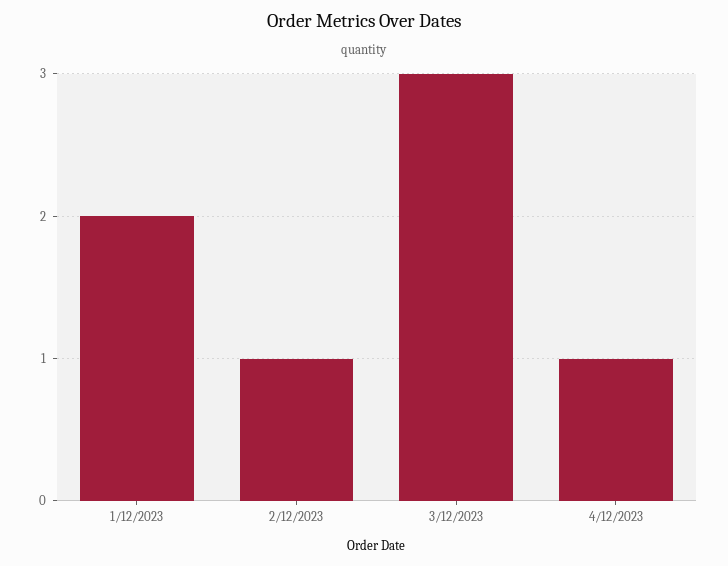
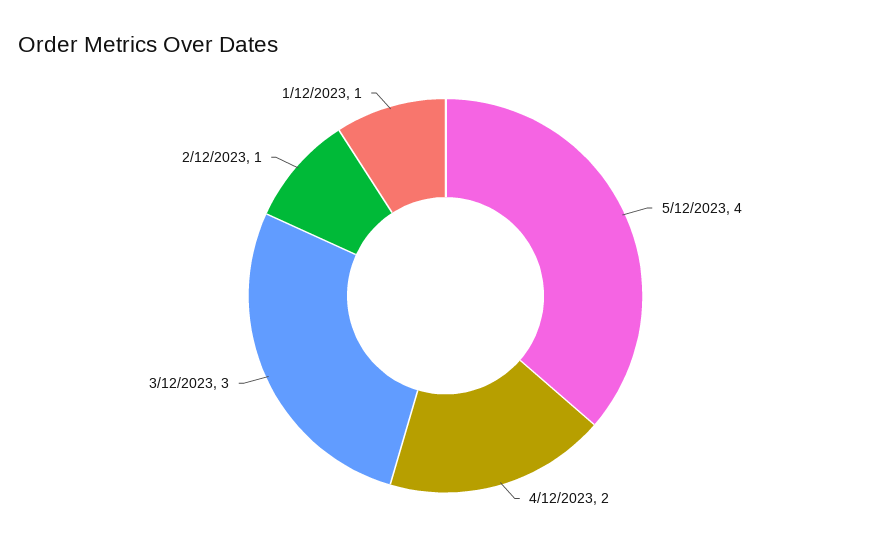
1/12/2023: 2 -> 1
4/12/2023: 1 -> 2
5/12/2023: none -> 4

